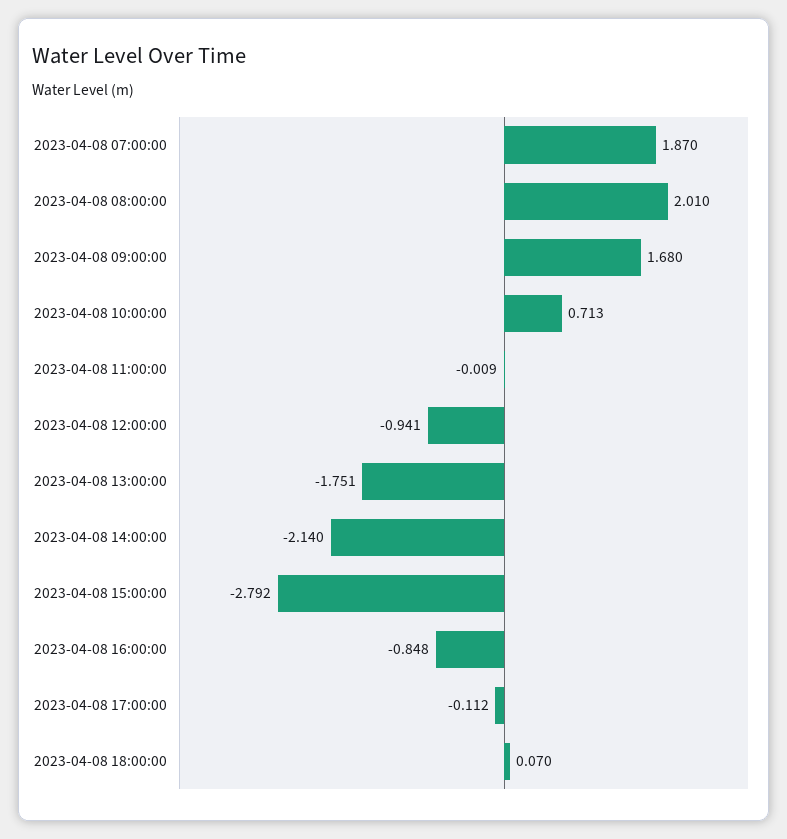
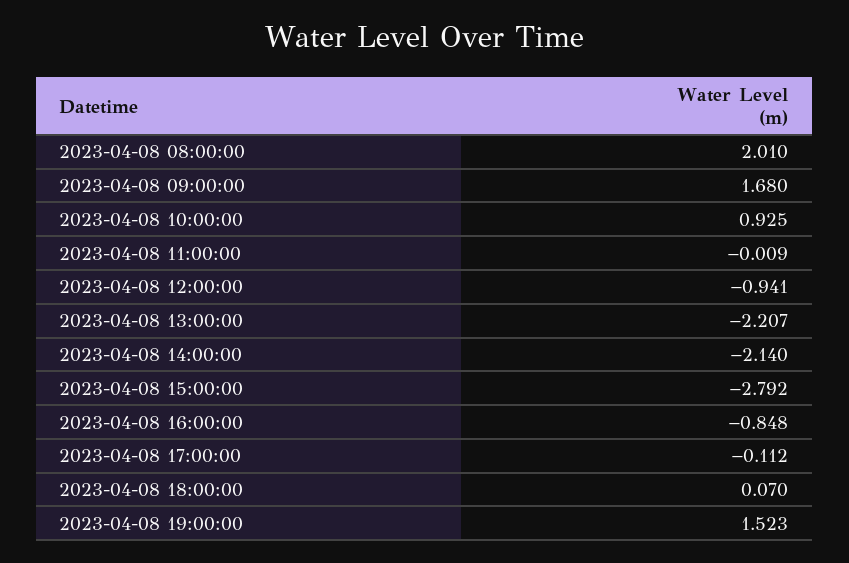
2023-04-08 07:00:00: 1.87 -> none
2023-04-08 10:00:00: 0.713 -> 0.925
2023-04-08 13:00:00: -1.751 -> -2.207
2023-04-08 19:00:00: none -> 1.523

